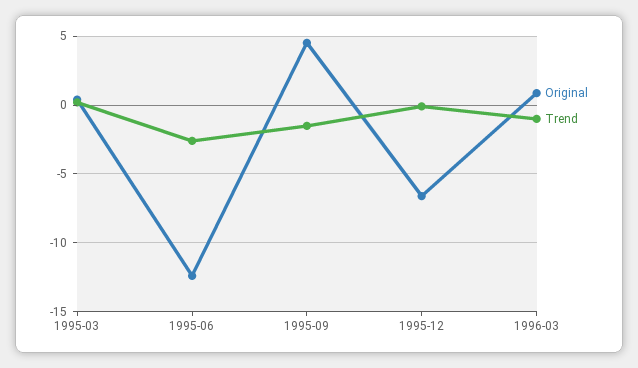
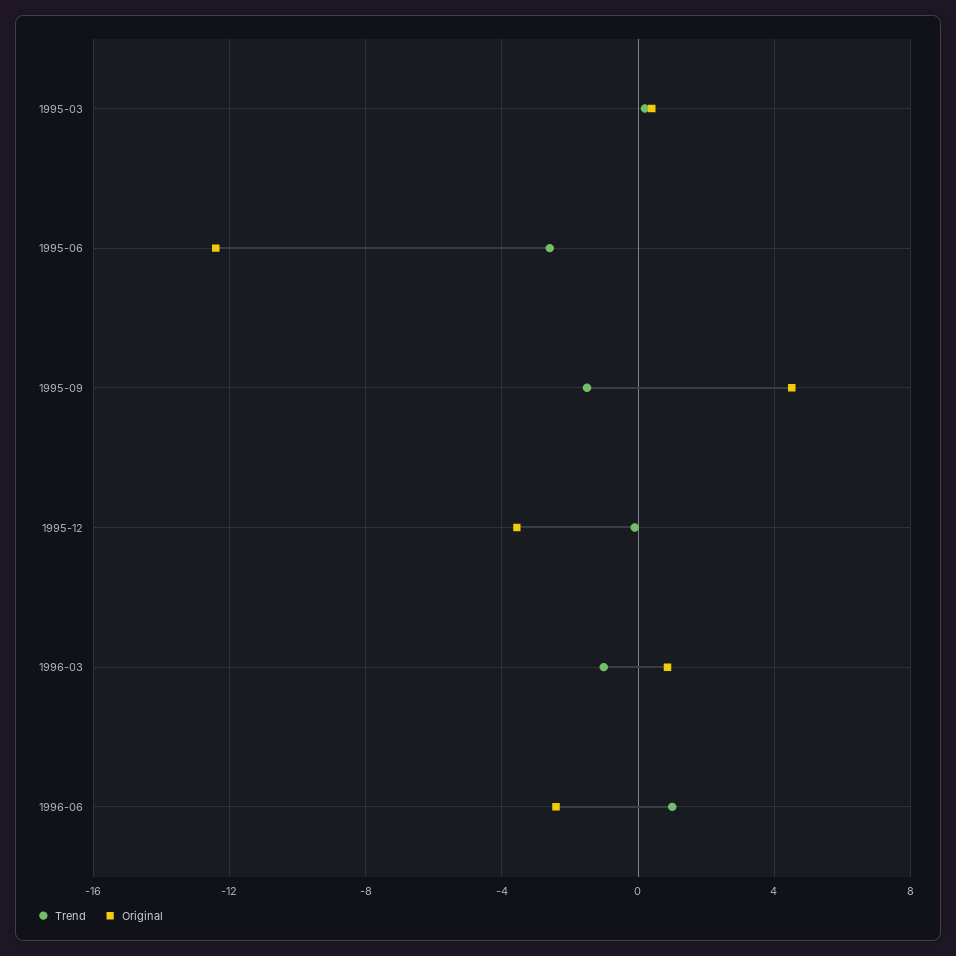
Original, 1995-12: -6.5 -> -3.5
Trend, 1996-06: none -> 1
Original, 1996-06: none -> -2.5

